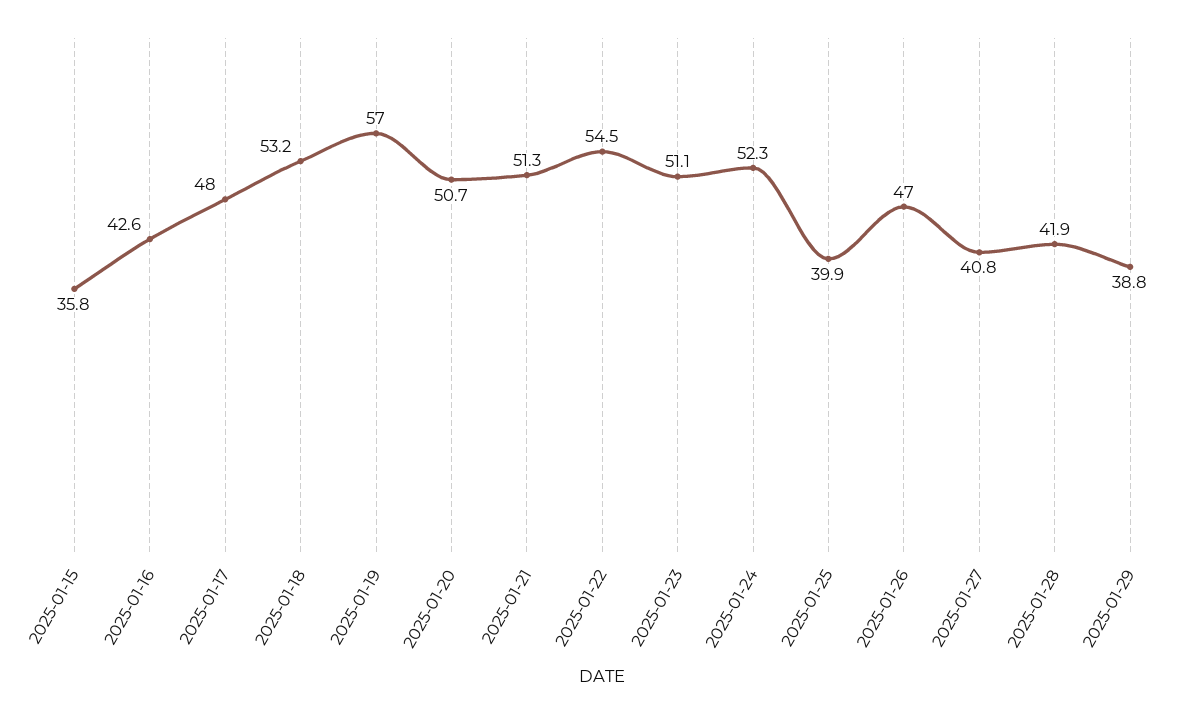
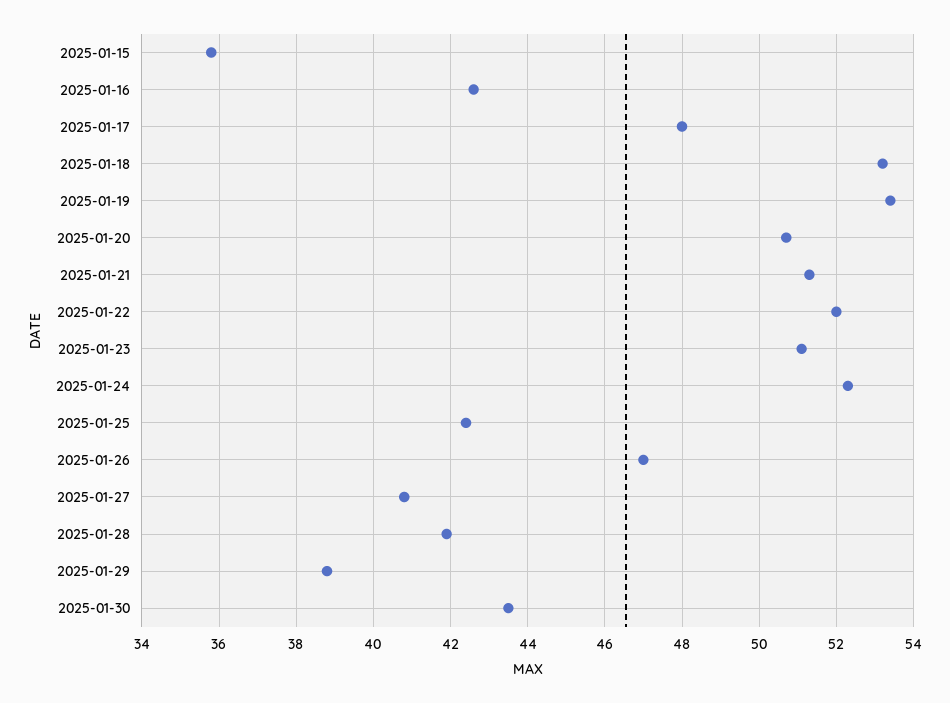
2025-01-19: 57 -> 53.5
2025-01-22: 54.5 -> 52
2025-01-25: 39.9 -> 42.5
2025-01-30: none -> 43.5

